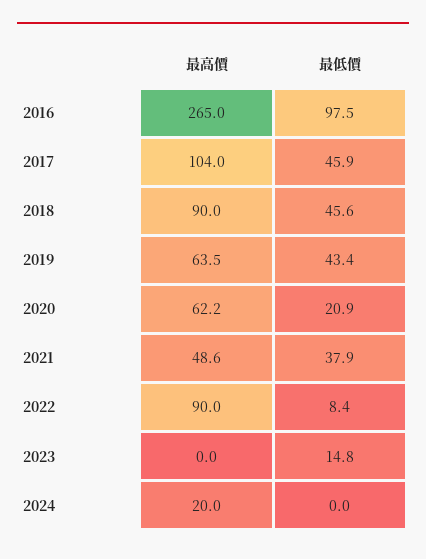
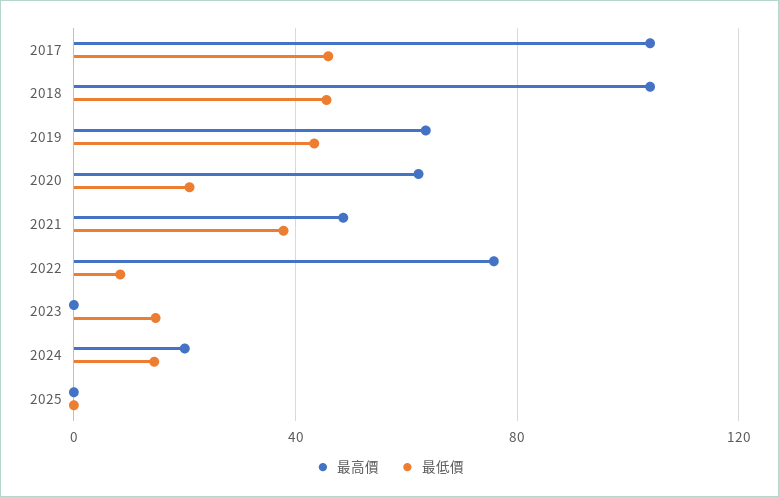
最高價, 2016: 265 -> none
最低價, 2016: 97.5 -> none
最高價, 2018: 90 -> 105
最高價, 2022: 90 -> 75
最低價, 2024: 0 -> 15
最高價, 2025: none -> 0
最低價, 2025: none -> 0

